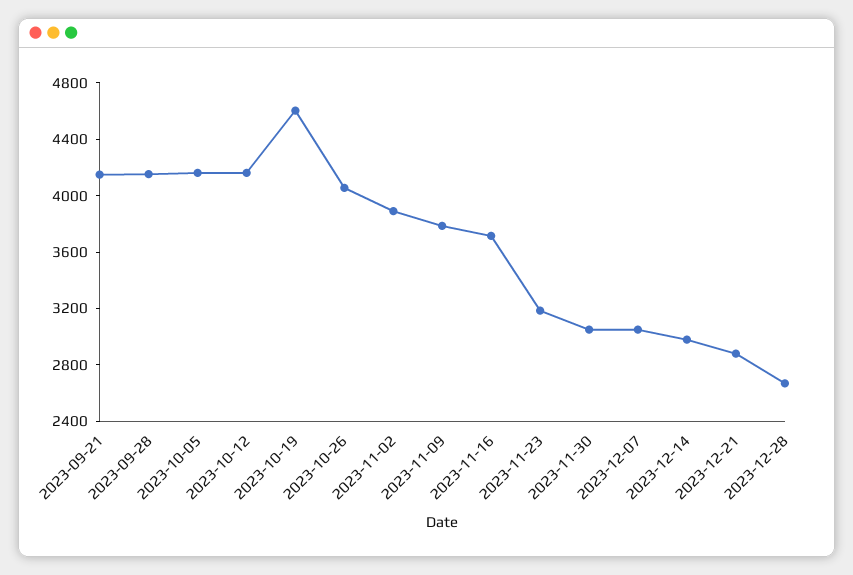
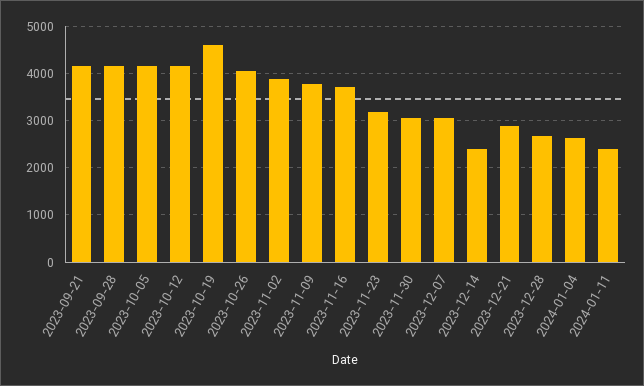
2023-12-14: 3000 -> 2400
2024-01-04: none -> 2600
2024-01-11: none -> 2400

